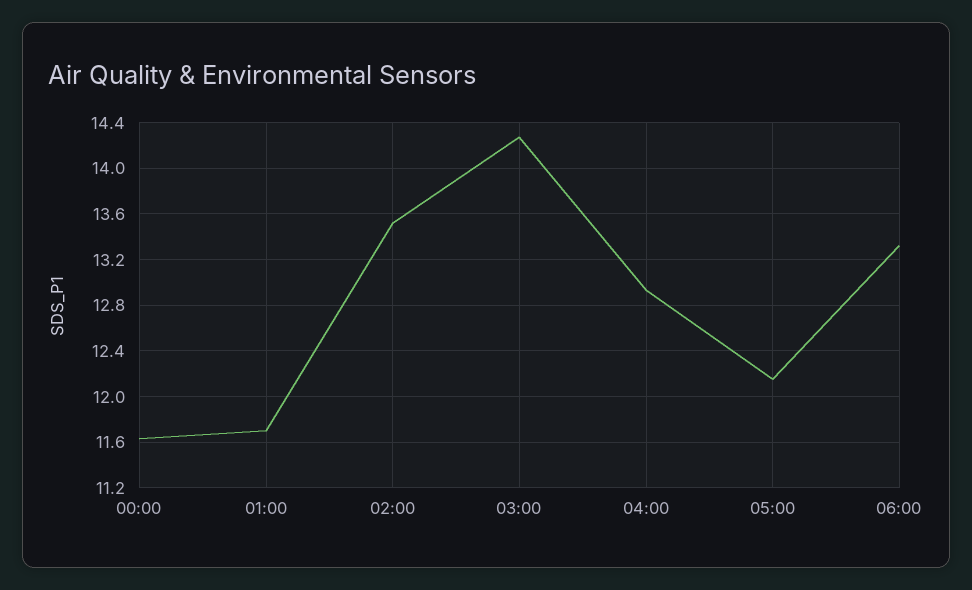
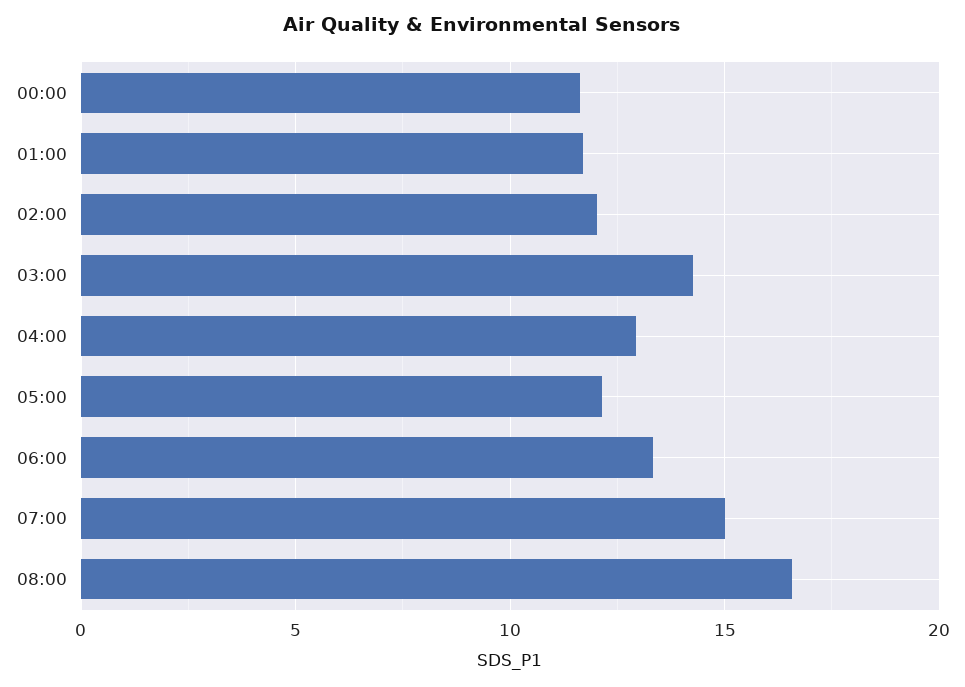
02:00: 13.5 -> 12
07:00: none -> 15
08:00: none -> 16.5

